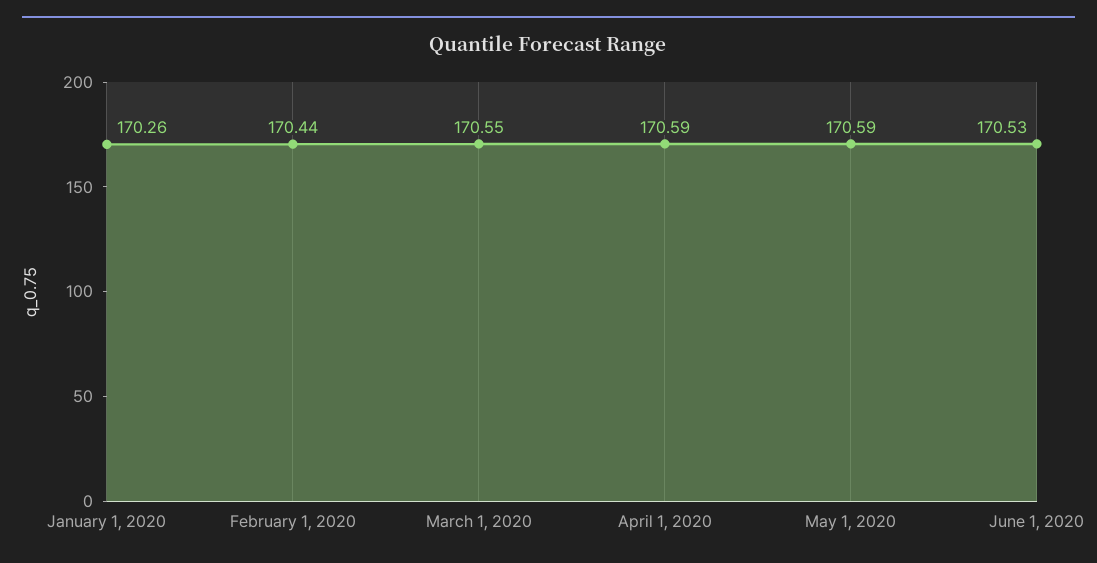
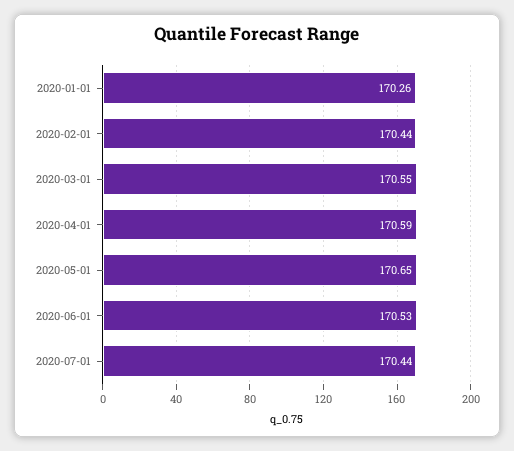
May 1, 2020: 170.59 -> 170.65
2020-07-01: none -> 170.44

